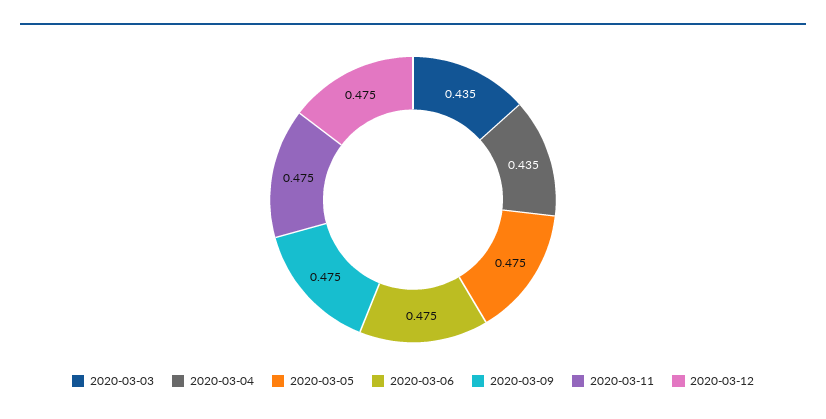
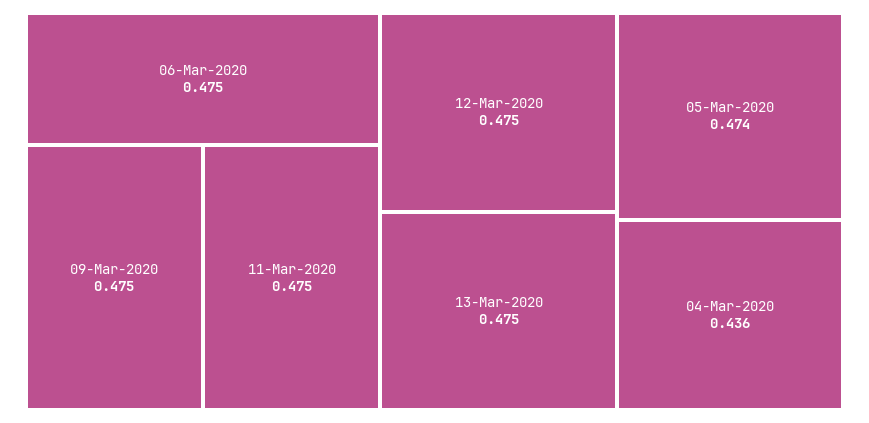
2020-03-03: 0.435 -> none
2020-03-04: 0.435 -> 0.436
2020-03-05: 0.475 -> 0.474
13-Mar-2020: none -> 0.475

